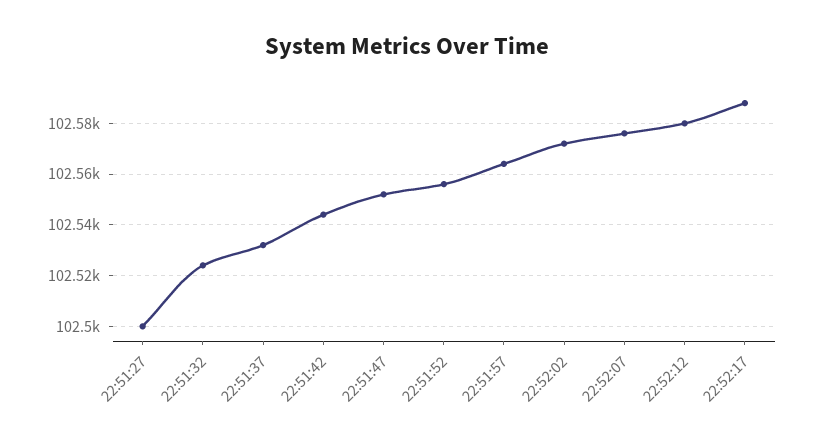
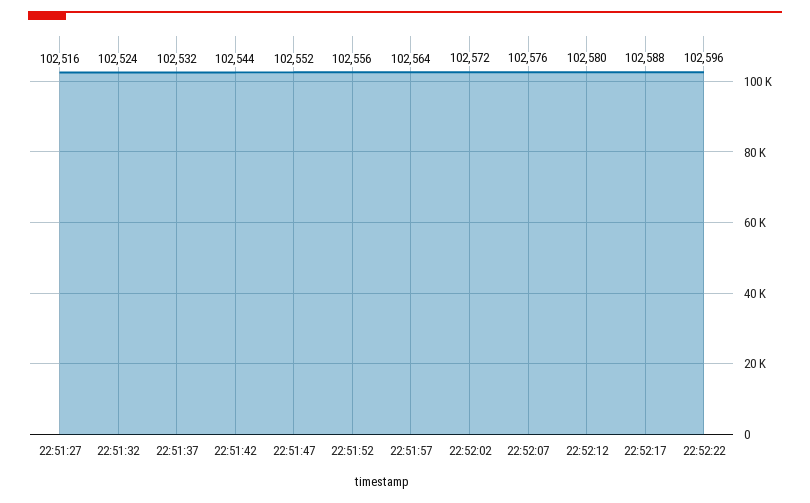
22:51:27: 102500 -> 102516
22:52:22: none -> 102596

